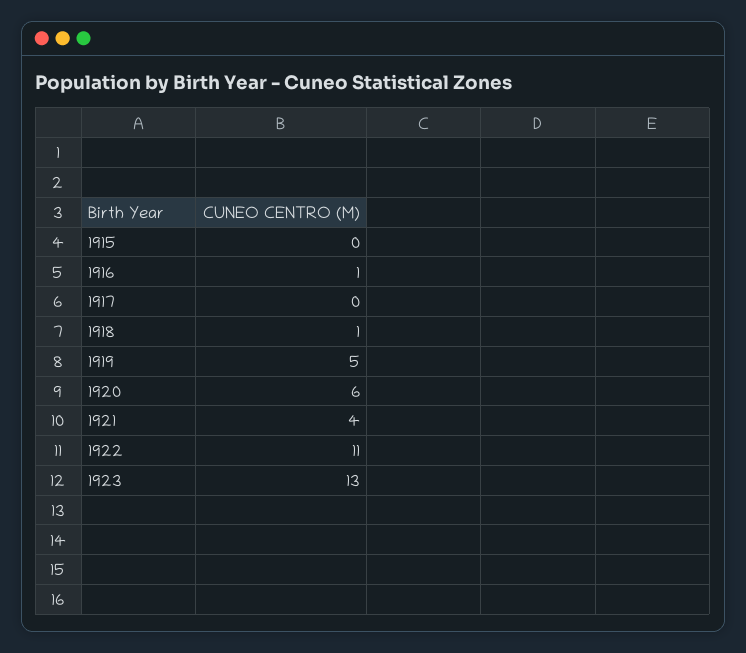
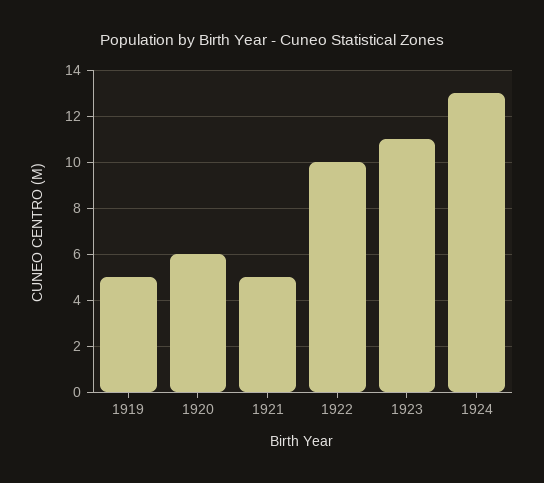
1915: 0 -> none
1916: 1 -> none
1917: 0 -> none
1918: 1 -> none
1921: 4 -> 5
1922: 11 -> 10
1923: 13 -> 11
1924: none -> 13

